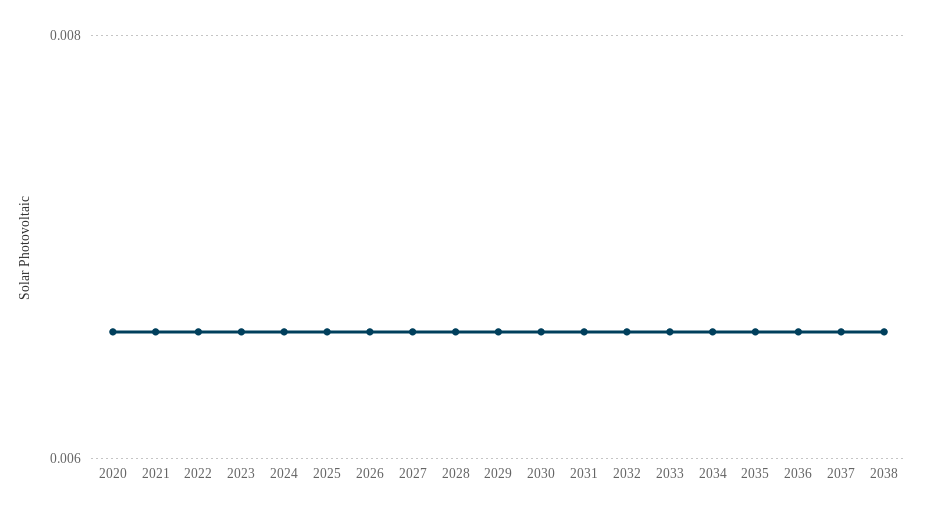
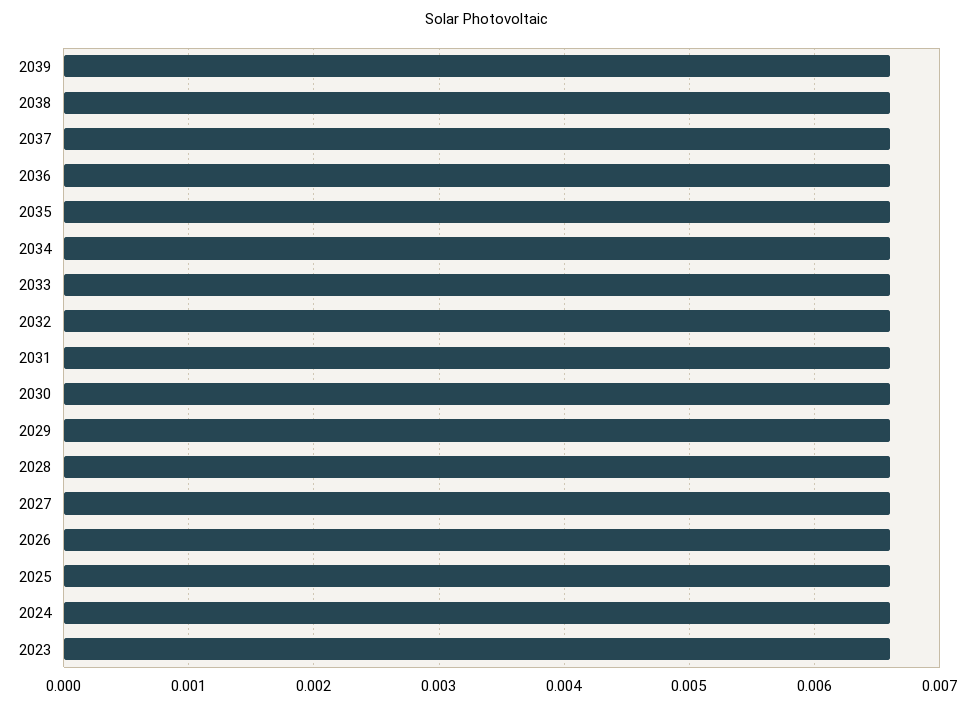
2020: 0.0065 -> none
2021: 0.0065 -> none
2022: 0.0065 -> none
2039: none -> 0.0066

